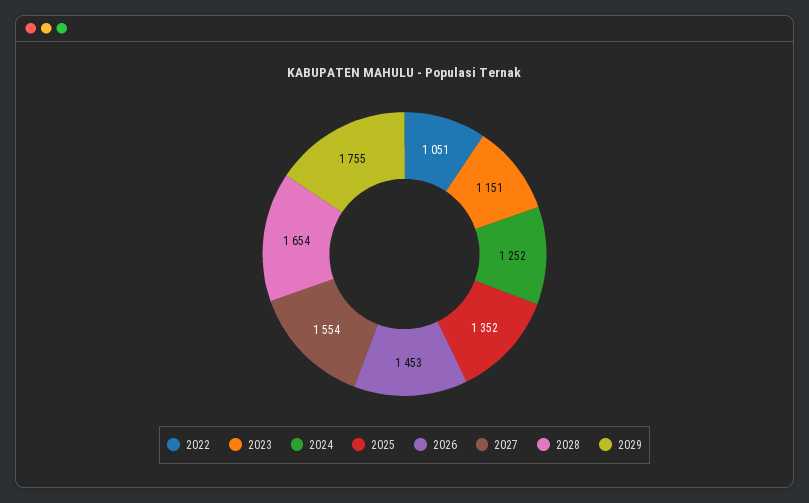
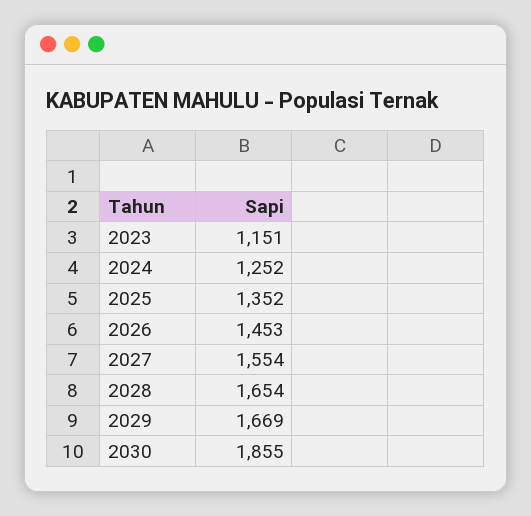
2022: 1051 -> none
2029: 1755 -> 1669
2030: none -> 1855

